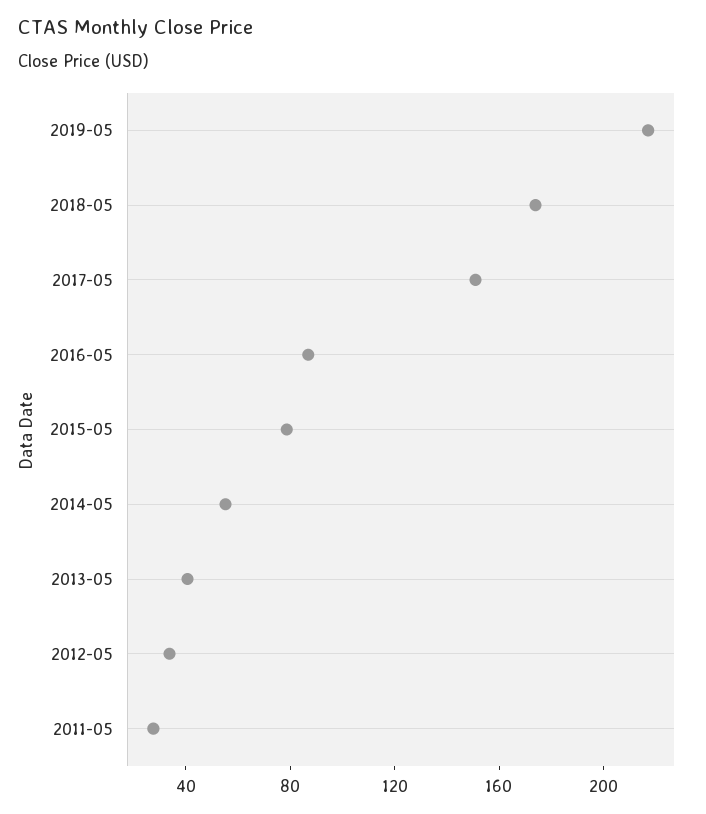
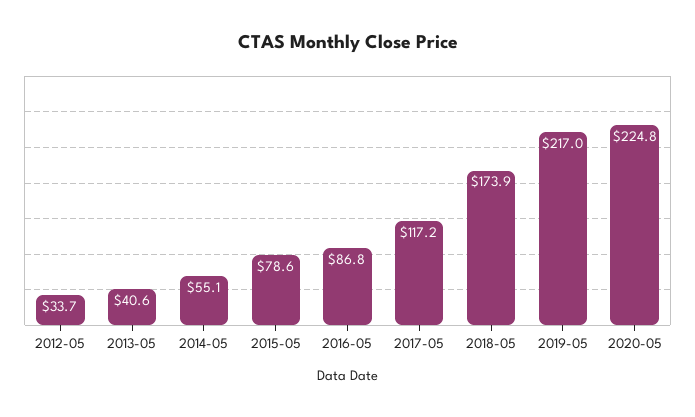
2017-05: 150 -> 117.2
2011-05: 30 -> none
2020-05: none -> 224.8

